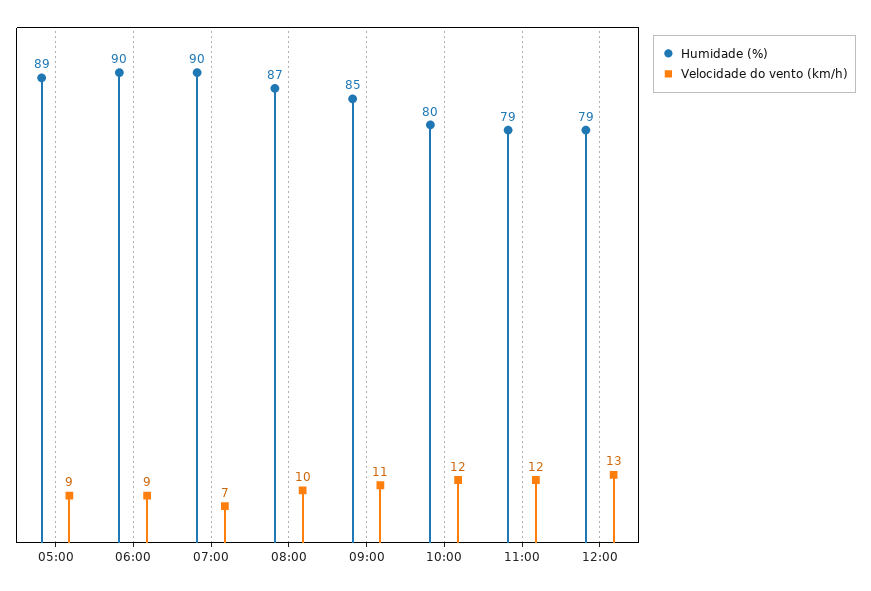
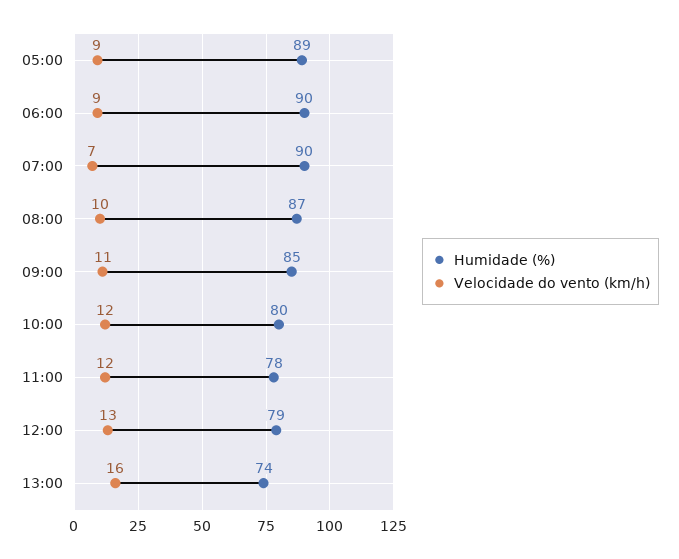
Humidade (%), 11:00: 79 -> 78
Humidade (%), 13:00: none -> 74
Velocidade do vento (km/h), 13:00: none -> 16

